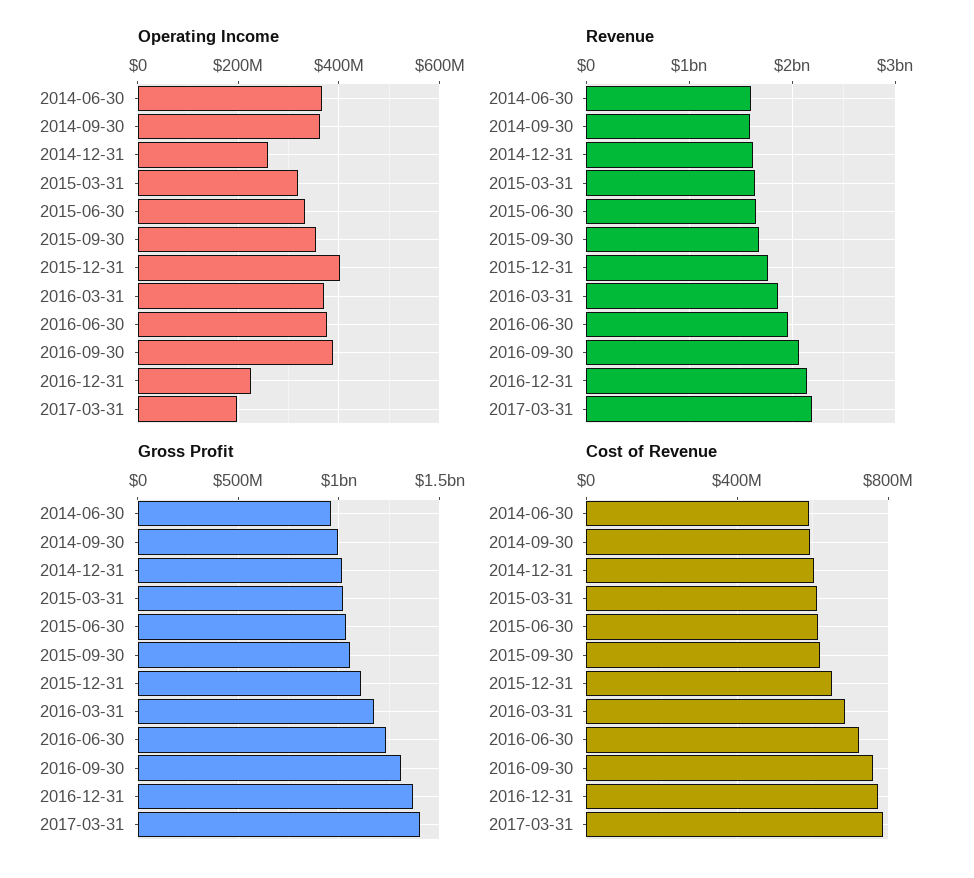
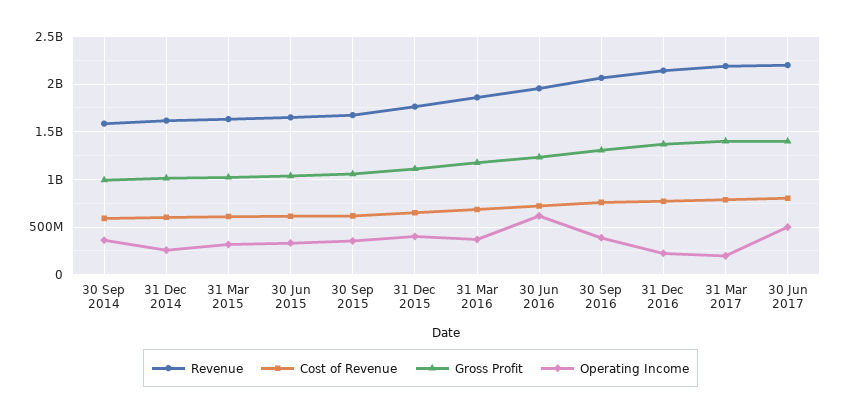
Operating Income, 2014-06-30: 360000000 -> none
Operating Income, 2016-06-30: 380000000 -> 600000000
Revenue, 2014-06-30: 1600000000 -> none
Gross Profit, 2014-06-30: 950000000 -> none
Cost of Revenue, 2014-06-30: 600000000 -> none
Revenue, 30 Jun 2017: none -> 2200000000
Cost of Revenue, 30 Jun 2017: none -> 800000000
Gross Profit, 30 Jun 2017: none -> 1400000000
Operating Income, 30 Jun 2017: none -> 500000000

